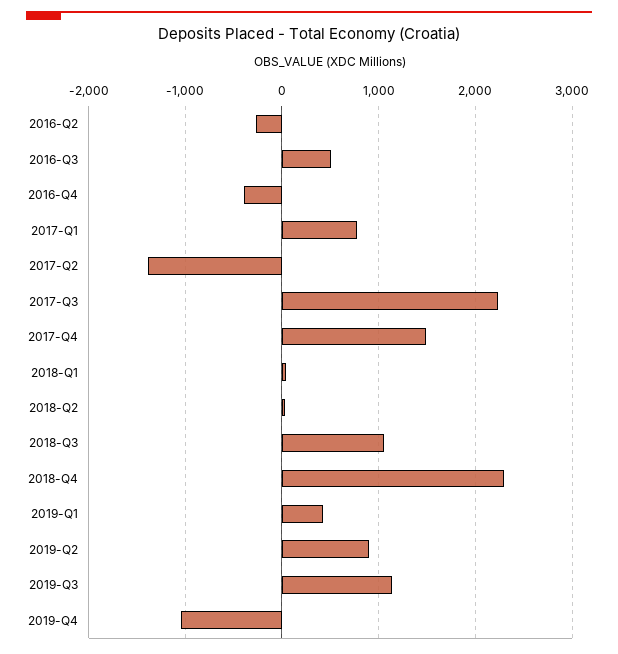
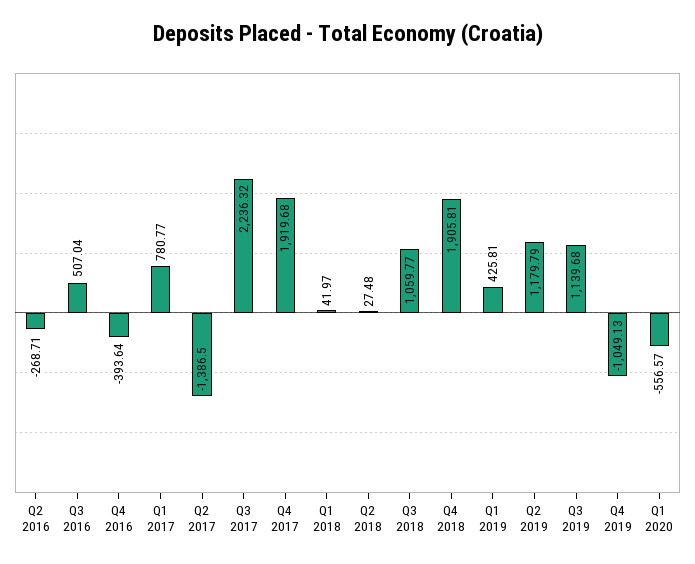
2017-Q4: 1500 -> 1919.68
2018-Q4: 2300 -> 1905.81
2019-Q2: 900 -> 1179.79
Q1 2020: none -> -556.57

